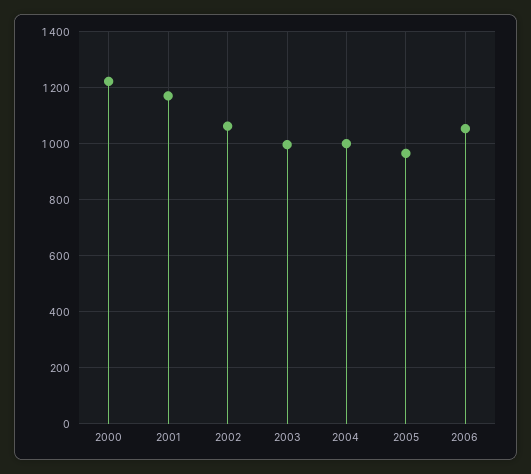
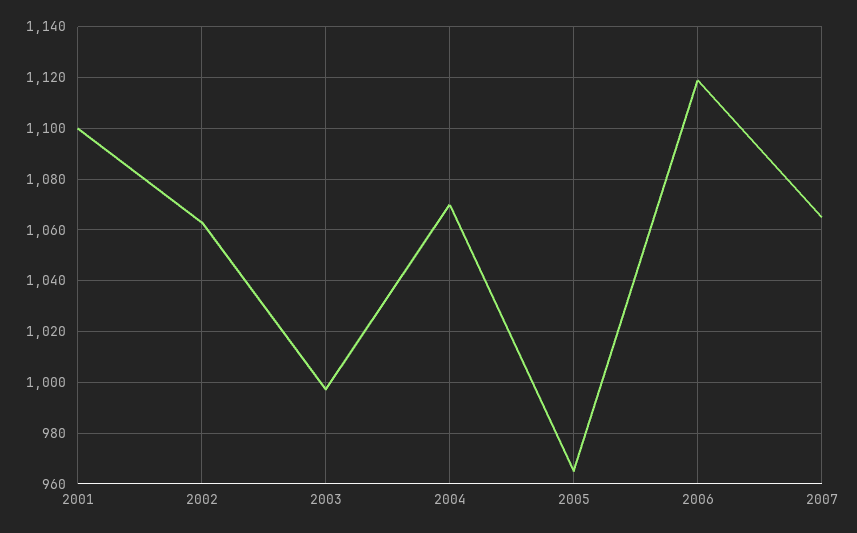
2000: 1225 -> none
2001: 1175 -> 1100
2004: 1000 -> 1070
2006: 1050 -> 1120
2007: none -> 1065

